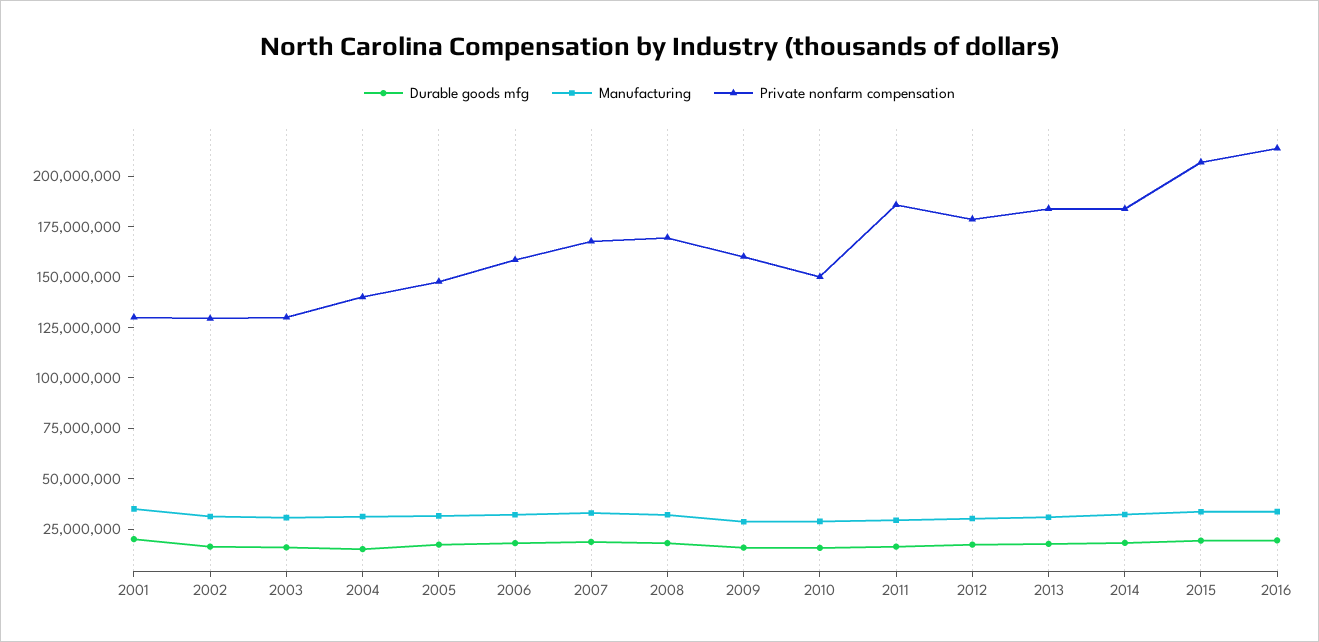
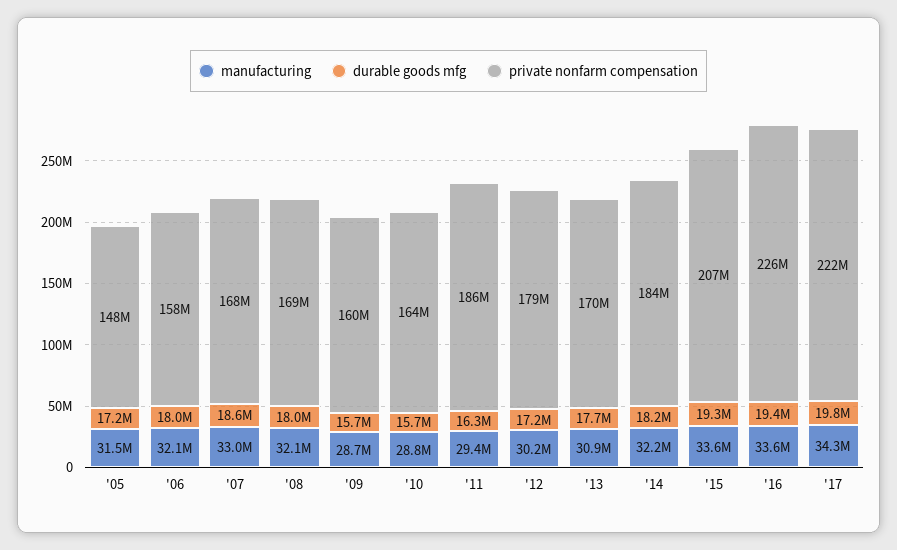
Durable goods mfg, 2001: 20000000 -> none
Manufacturing, 2001: 35000000 -> none
Private nonfarm compensation, 2001: 130000000 -> none
Durable goods mfg, 2002: 15000000 -> none
Manufacturing, 2002: 30000000 -> none
Private nonfarm compensation, 2002: 130000000 -> none
Durable goods mfg, 2003: 15000000 -> none
Manufacturing, 2003: 30000000 -> none
Private nonfarm compensation, 2003: 130000000 -> none
Durable goods mfg, 2004: 15000000 -> none
Manufacturing, 2004: 30000000 -> none
Private nonfarm compensation, 2004: 140000000 -> none
Private nonfarm compensation, 2010: 150000000 -> 164000000
Private nonfarm compensation, 2013: 185000000 -> 170000000
Private nonfarm compensation, 2016: 215000000 -> 226000000
Manufacturing, '17: none -> 34300000
Durable goods mfg, '17: none -> 19800000
Private nonfarm compensation, '17: none -> 222000000

